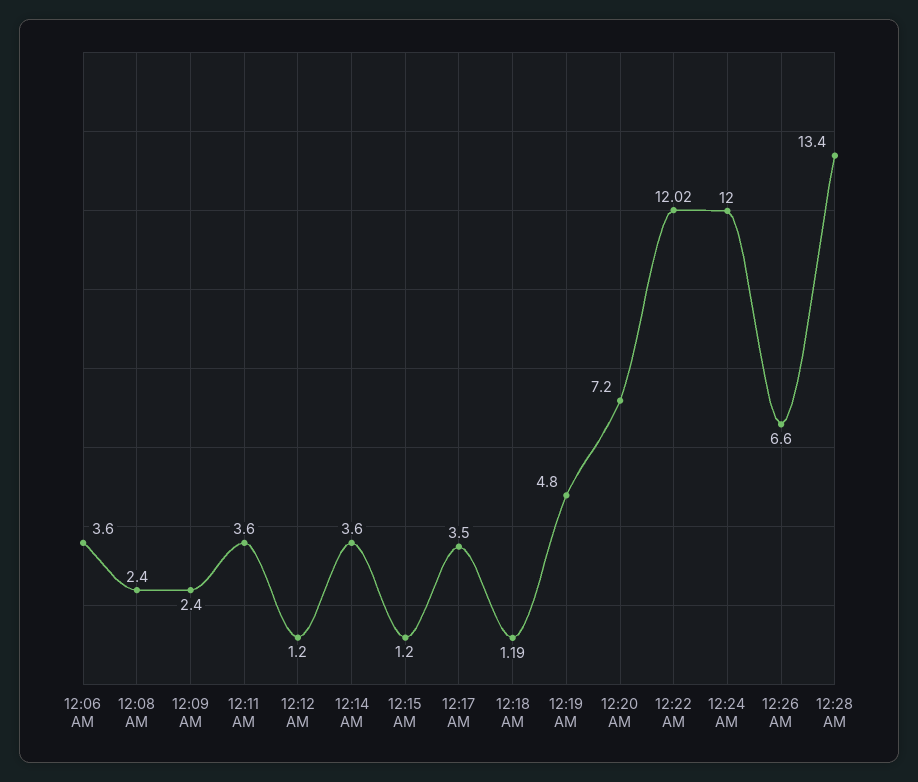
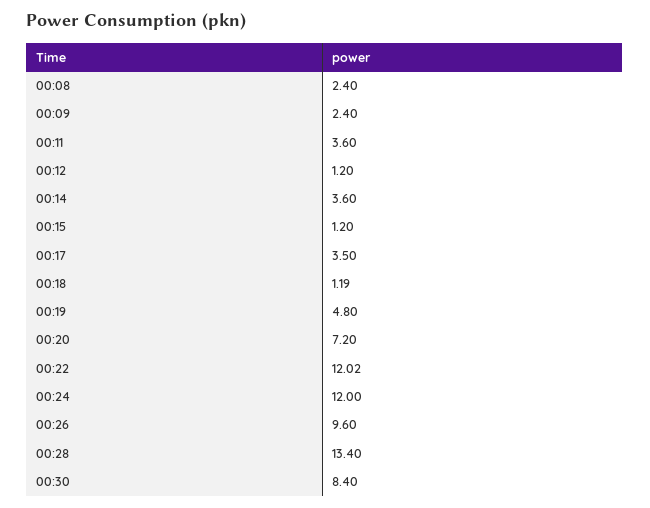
12:06 AM: 3.6 -> none
12:26 AM: 6.6 -> 9.6
00:30: none -> 8.4

